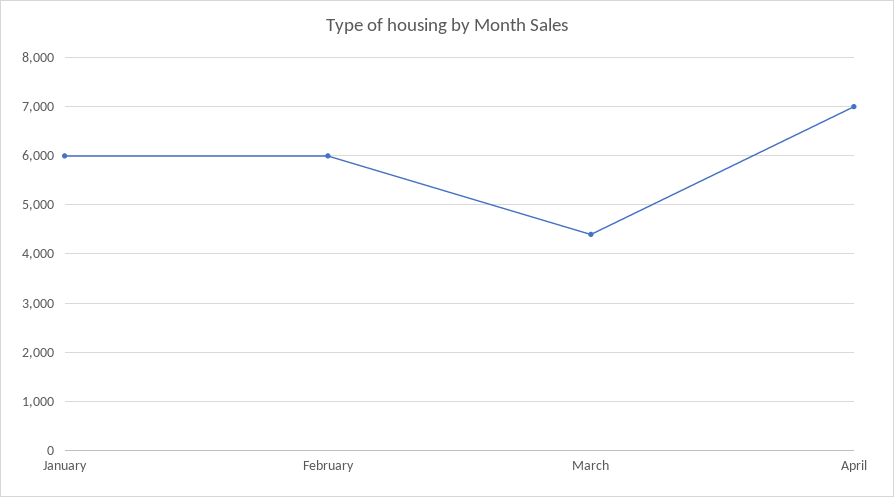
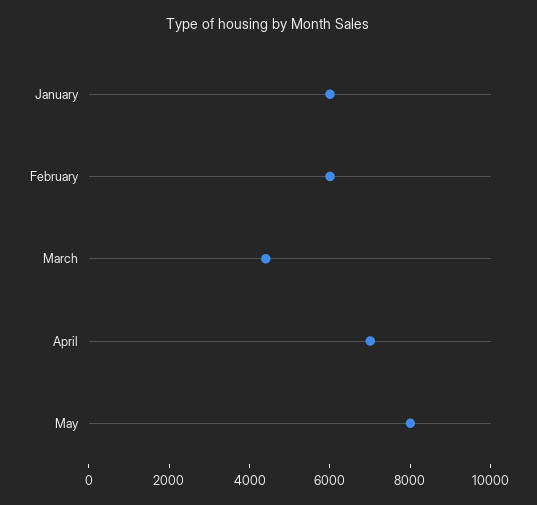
May: none -> 8000

